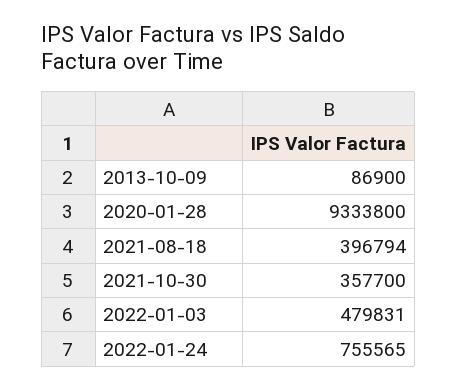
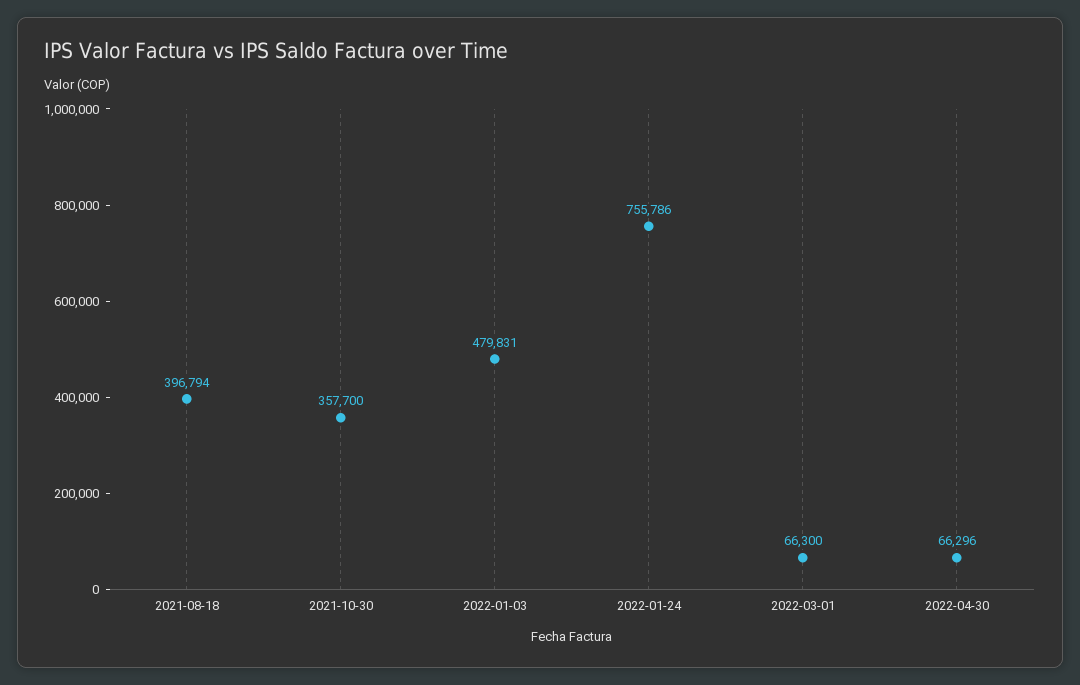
2013-10-09: 86900 -> none
2020-01-28: 9333800 -> none
2022-01-24: 755565 -> 755786
2022-03-01: none -> 66300
2022-04-30: none -> 66296

